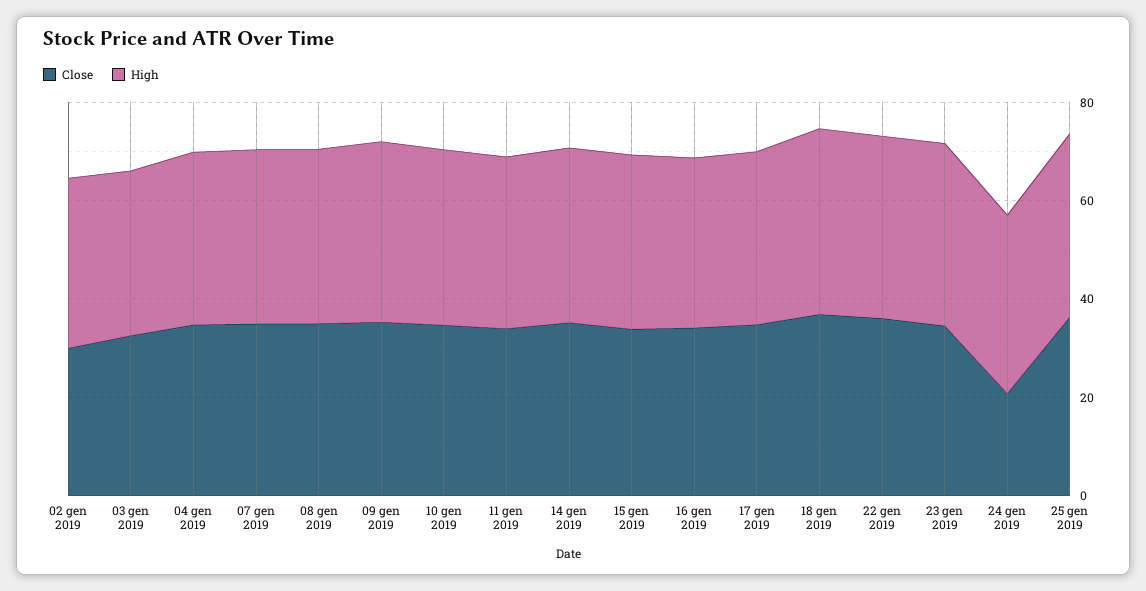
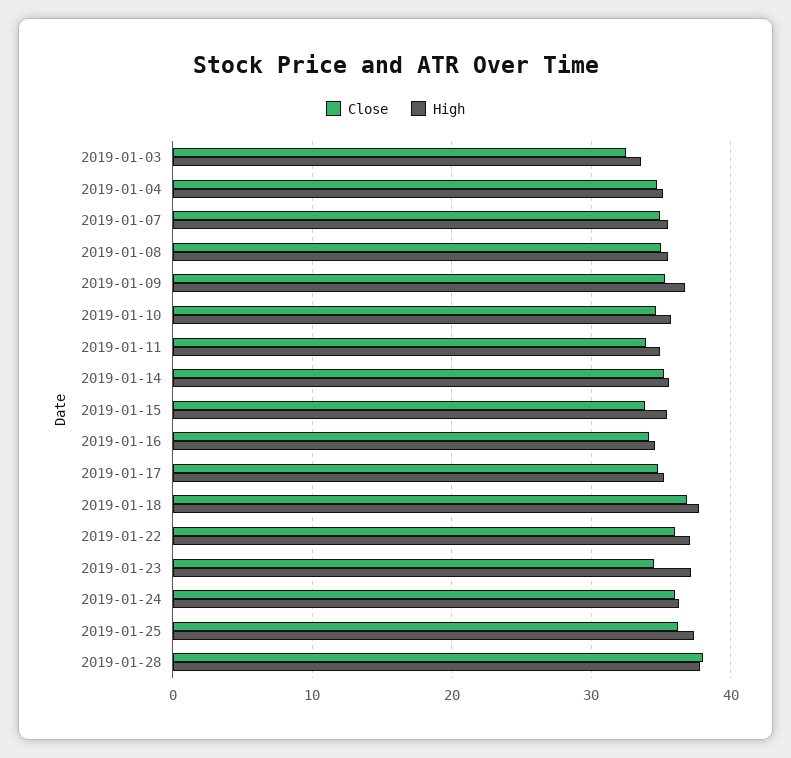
Close, 02 gen 2019: 30 -> none
High, 02 gen 2019: 35 -> none
Close, 24 gen 2019: 20 -> 36
Close, 2019-01-28: none -> 38
High, 2019-01-28: none -> 38

